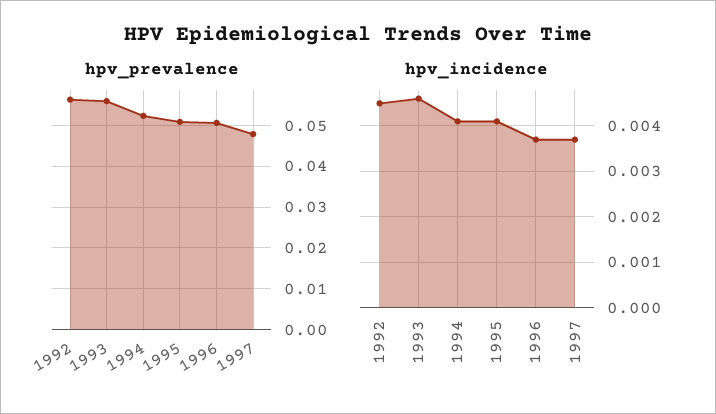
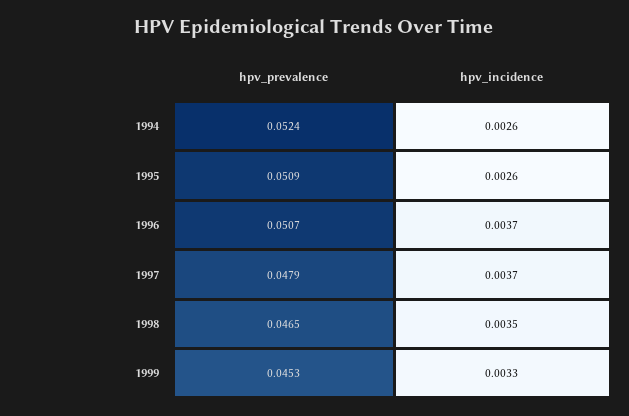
hpv_prevalence, 1992: 0.056 -> none
hpv_prevalence, 1993: 0.056 -> none
hpv_incidence, 1992: 0.0045 -> none
hpv_incidence, 1993: 0.0045 -> none
hpv_incidence, 1994: 0.004 -> 0.0026
hpv_incidence, 1995: 0.004 -> 0.0026
hpv_prevalence, 1998: none -> 0.0465
hpv_incidence, 1998: none -> 0.0035
hpv_prevalence, 1999: none -> 0.0453
hpv_incidence, 1999: none -> 0.0033

